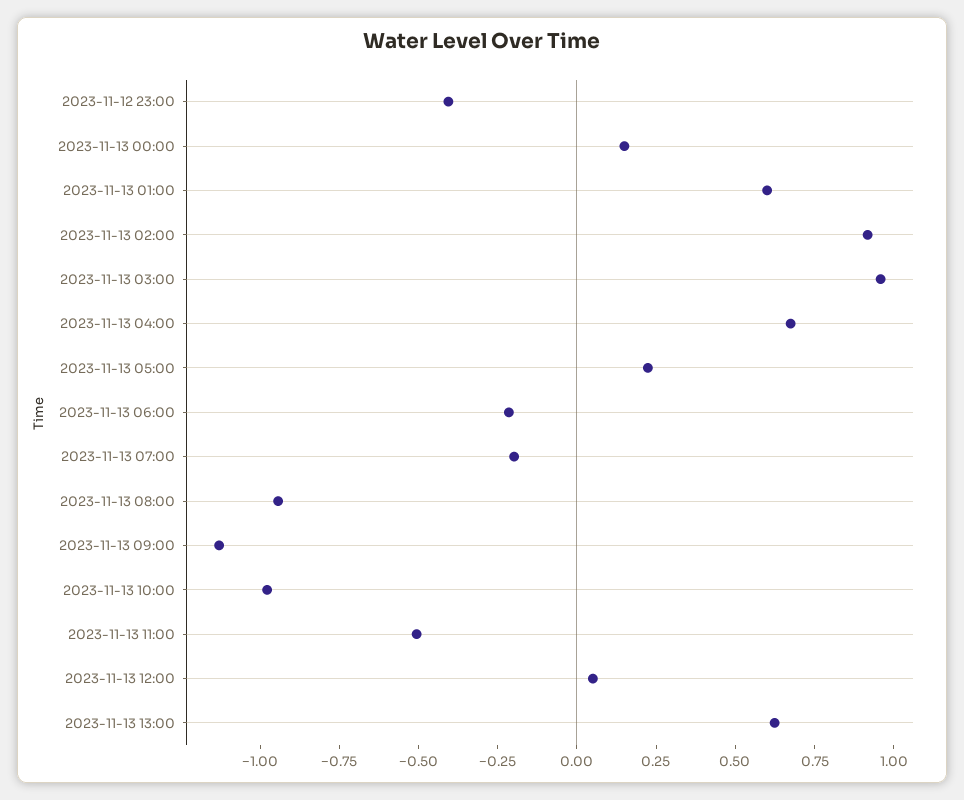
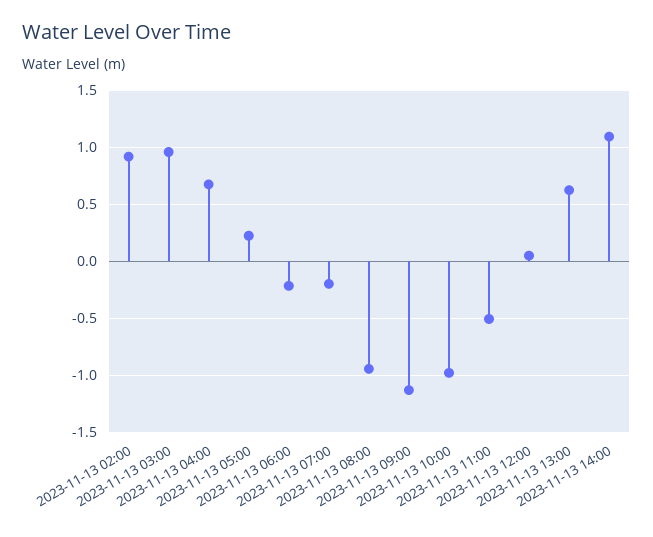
2023-11-12 23:00: -0.4 -> none
2023-11-13 00:00: 0.15 -> none
2023-11-13 01:00: 0.6 -> none
2023-11-13 14:00: none -> 1.1

